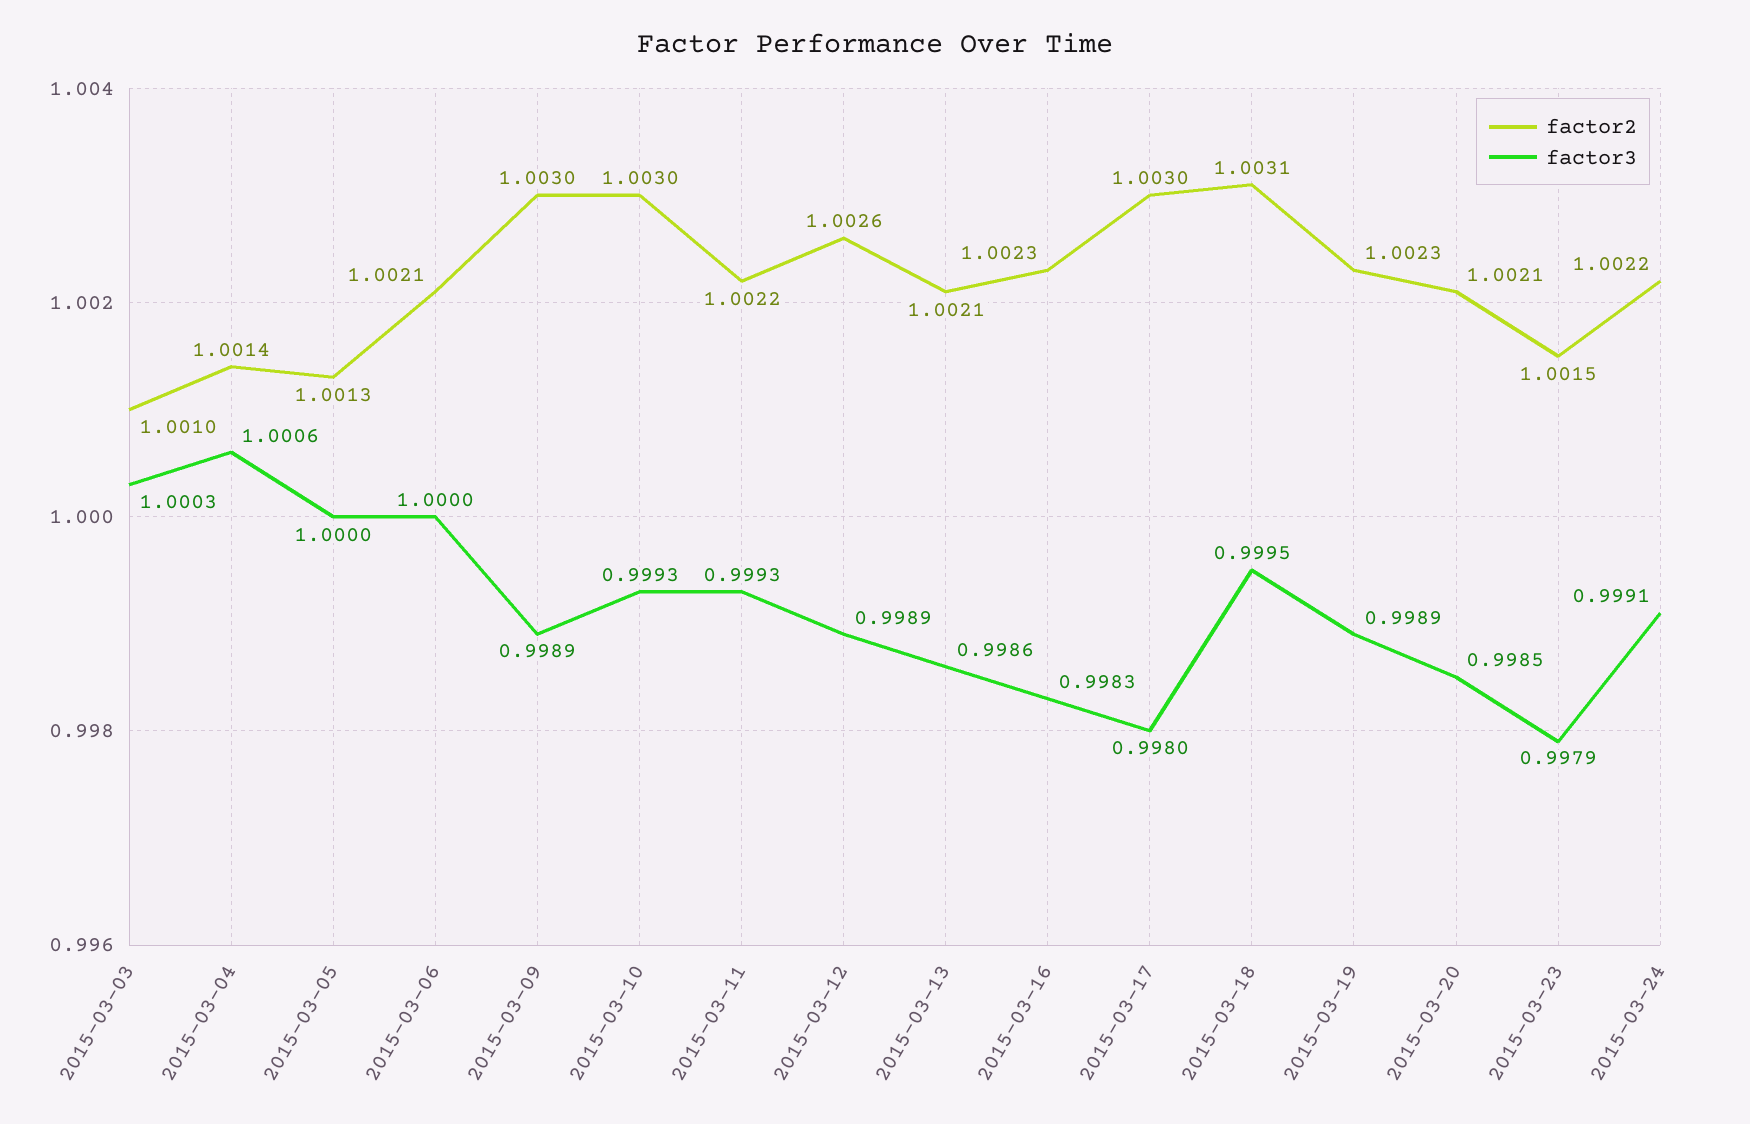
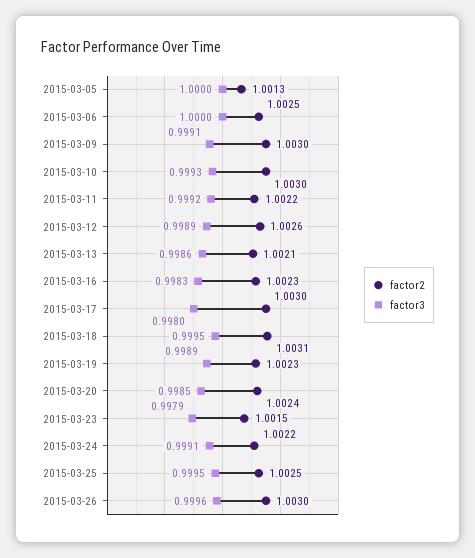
factor2, 2015-03-03: 1.001 -> none
factor3, 2015-03-03: 1.0003 -> none
factor2, 2015-03-04: 1.0014 -> none
factor3, 2015-03-04: 1.0006 -> none
factor2, 2015-03-06: 1.0021 -> 1.0025
factor3, 2015-03-09: 0.9989 -> 0.9991
factor3, 2015-03-11: 0.9993 -> 0.9992
factor2, 2015-03-20: 1.0021 -> 1.0024
factor2, 2015-03-25: none -> 1.0025
factor3, 2015-03-25: none -> 0.9995
factor2, 2015-03-26: none -> 1.003
factor3, 2015-03-26: none -> 0.9996

